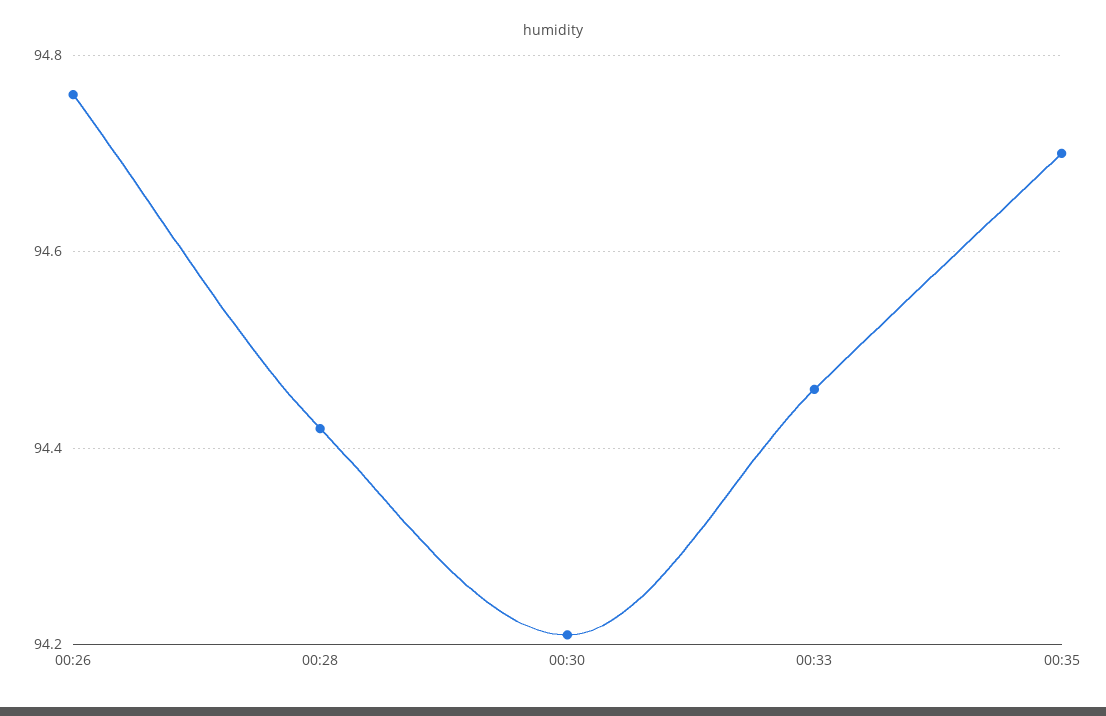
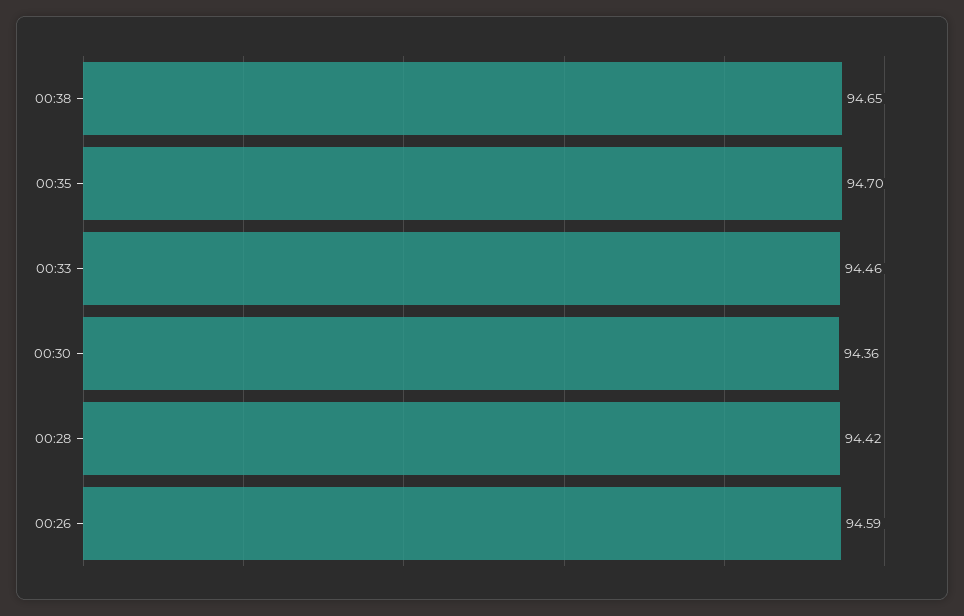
00:26: 94.75 -> 94.59
00:30: 94.2 -> 94.36
00:38: none -> 94.65

